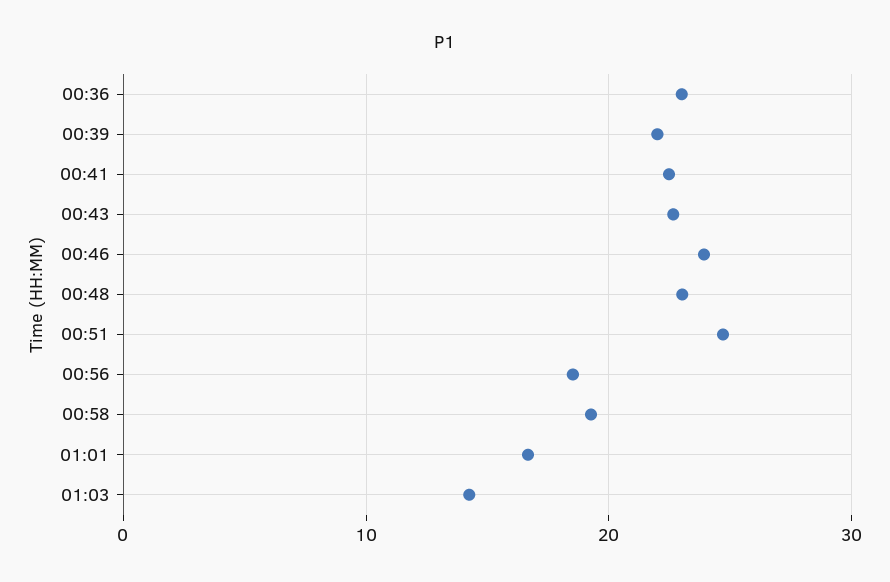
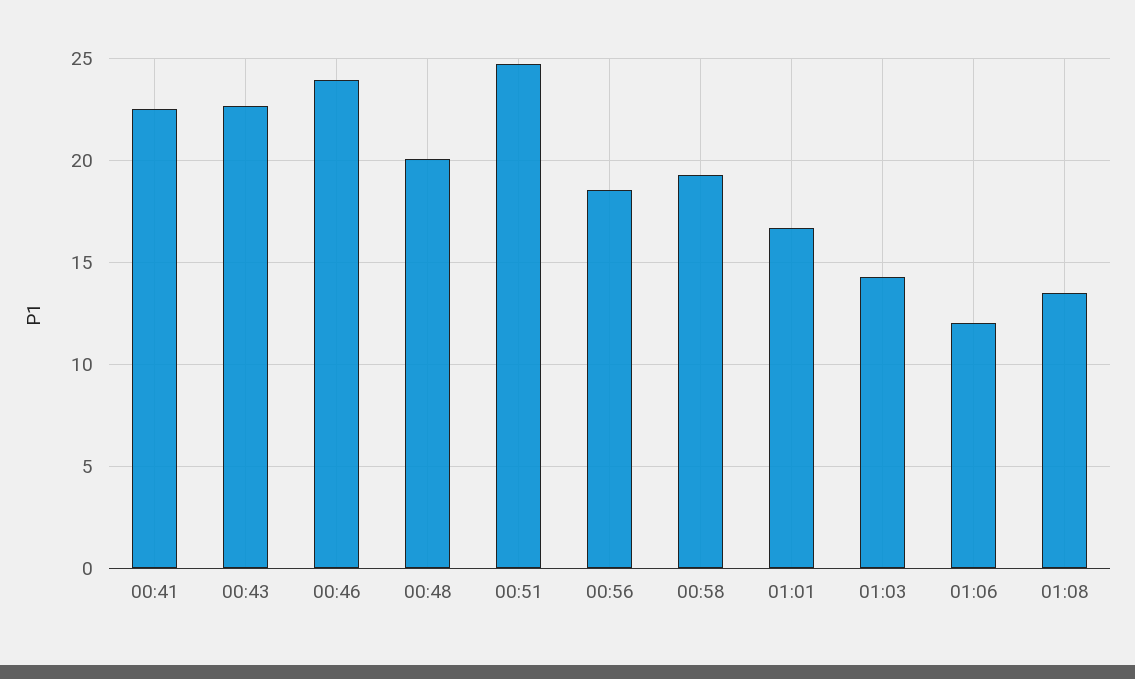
00:36: 23 -> none
00:39: 22 -> none
00:48: 23 -> 20
01:06: none -> 12
01:08: none -> 13.5

